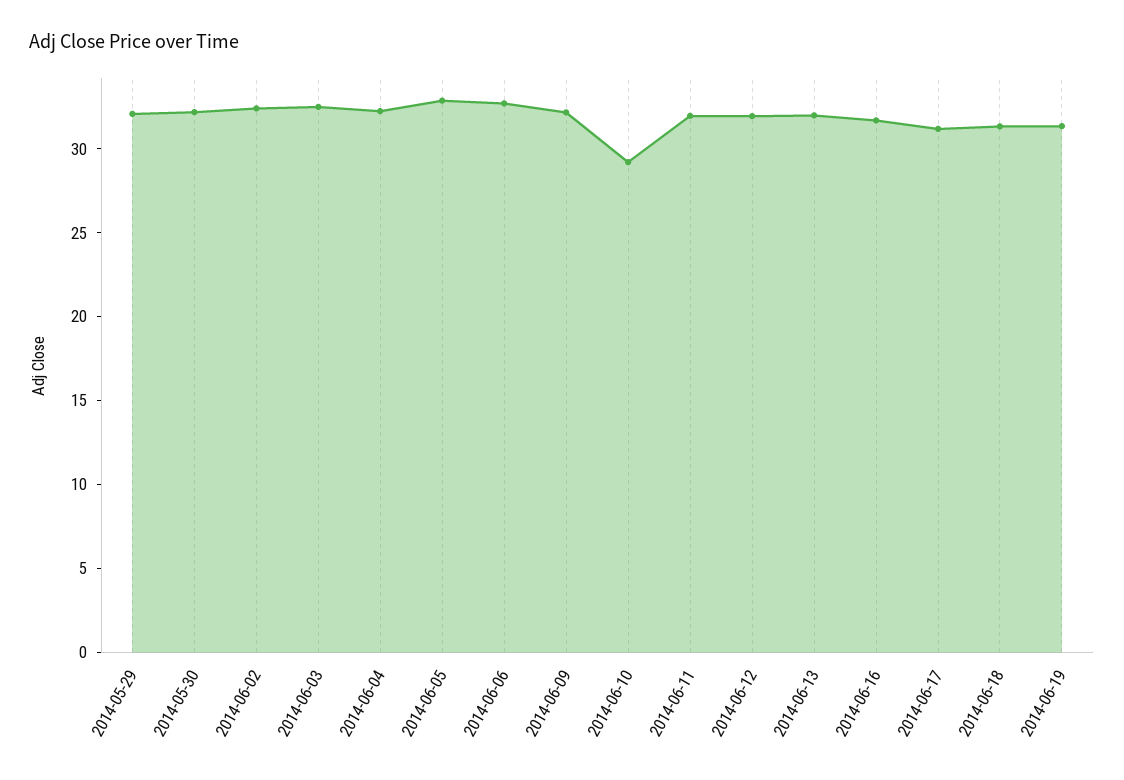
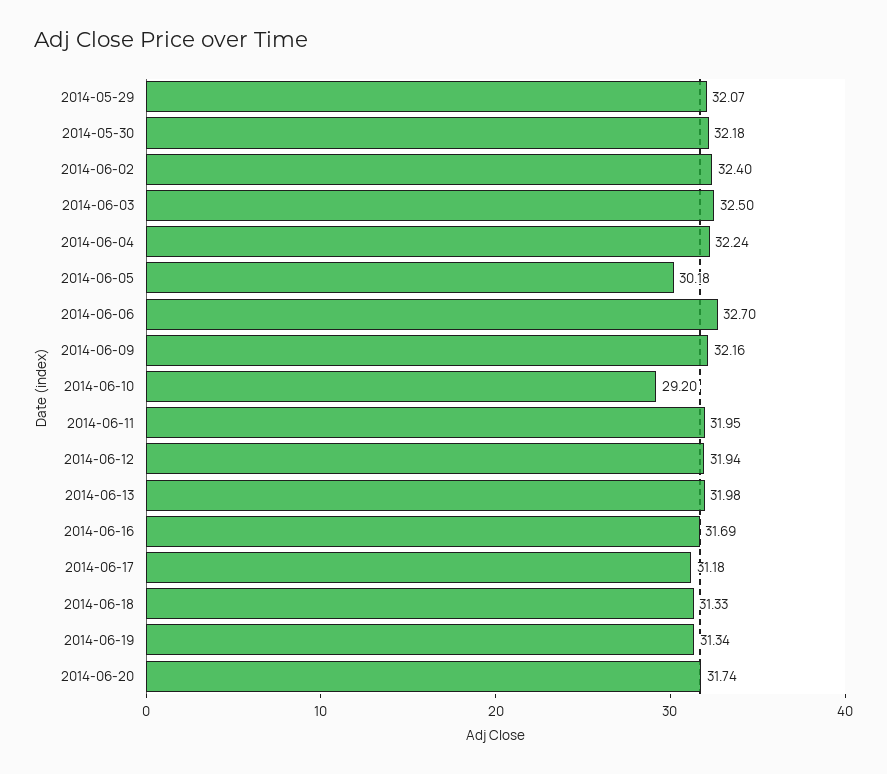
2014-06-05: 33 -> 30.18
2014-06-20: none -> 31.74

